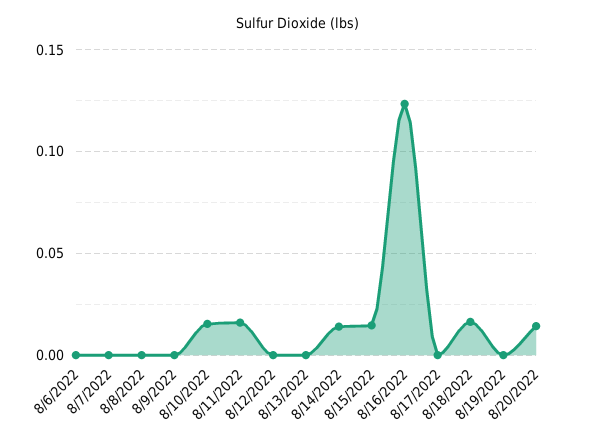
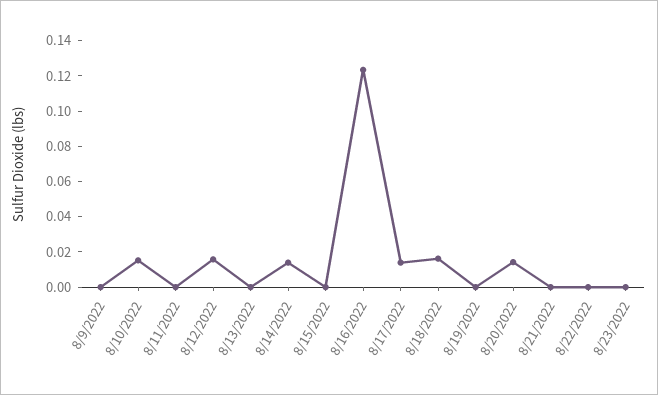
8/6/2022: 0 -> none
8/7/2022: 0 -> none
8/8/2022: 0 -> none
8/11/2022: 0.015 -> 0
8/12/2022: 0 -> 0.015
8/15/2022: 0.015 -> 0
8/17/2022: 0 -> 0.015
8/21/2022: none -> 0
8/22/2022: none -> 0
8/23/2022: none -> 0

